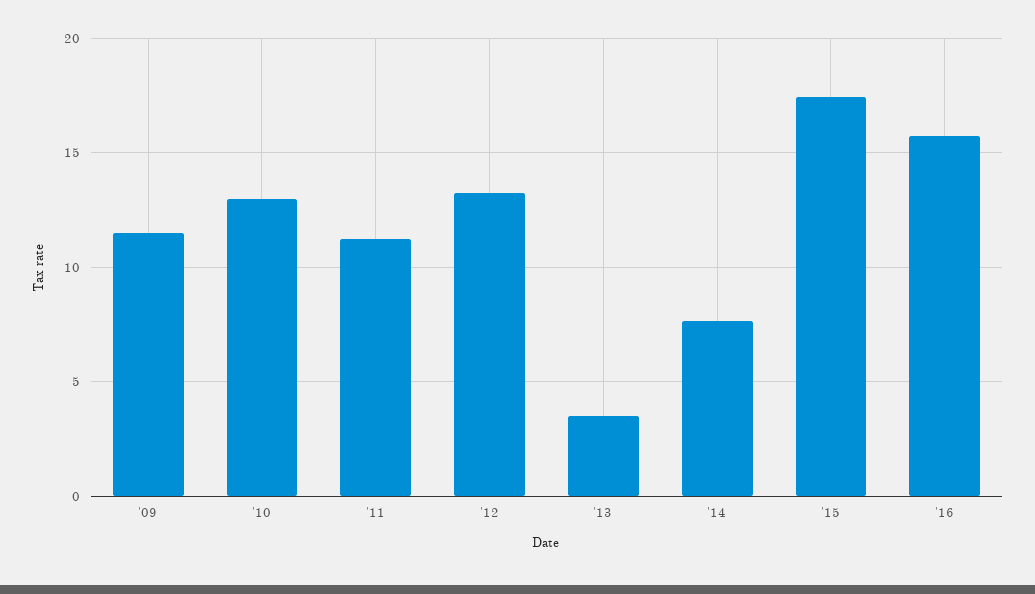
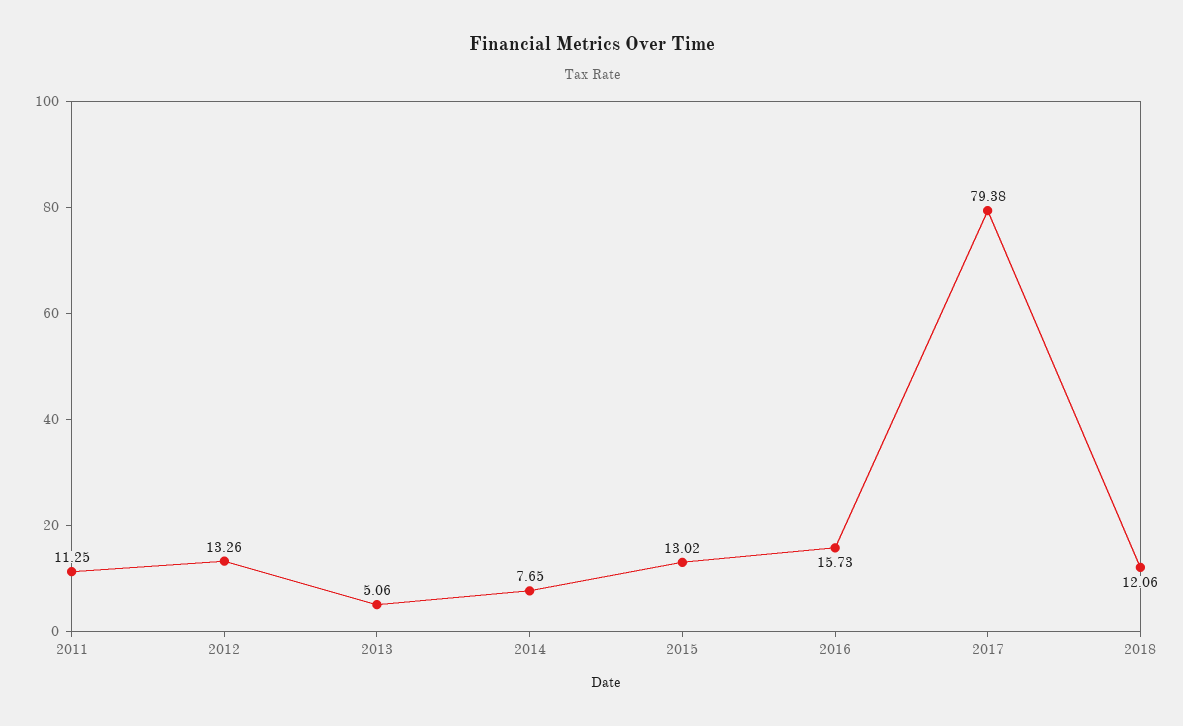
'09: 11.5 -> none
'10: 13 -> none
'13: 3.5 -> 5.06
'15: 17.5 -> 13.02
2017: none -> 79.38
2018: none -> 12.06

